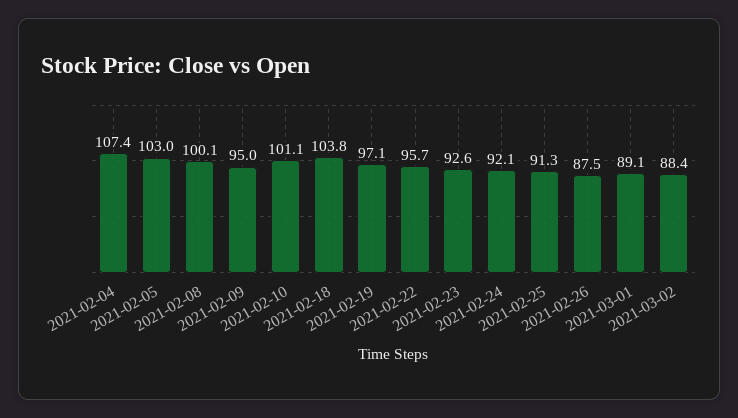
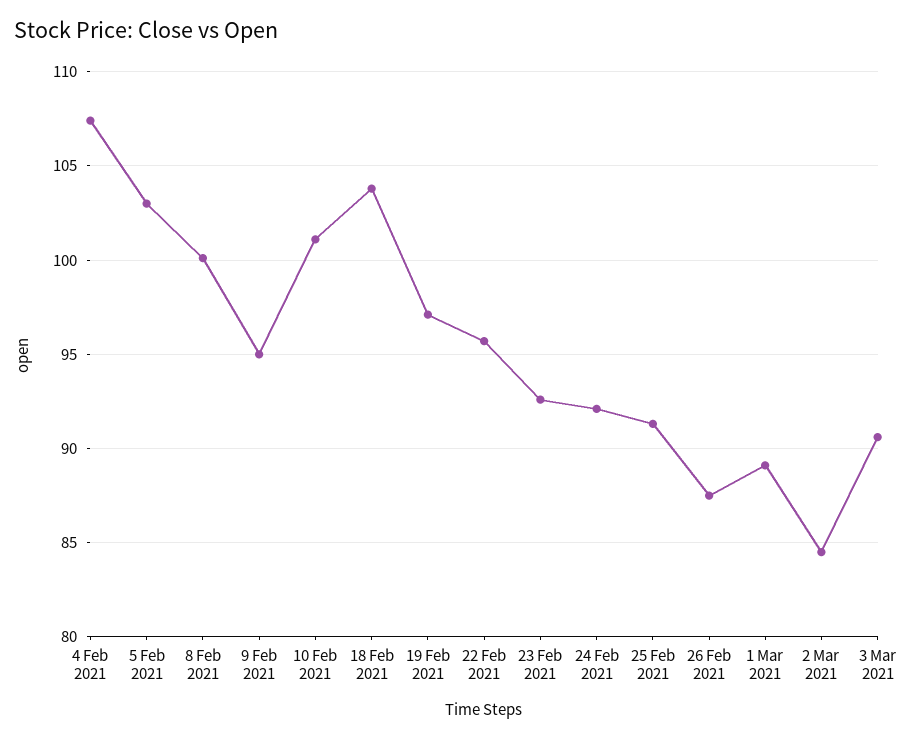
2021-03-02: 88.4 -> 84.5
3 Mar 2021: none -> 90.5

